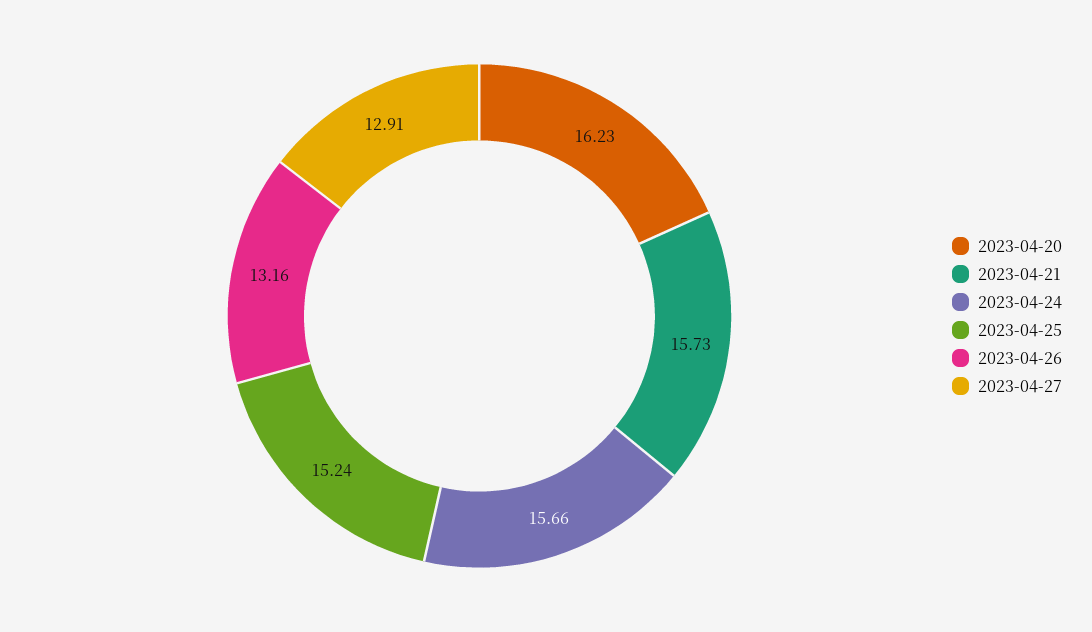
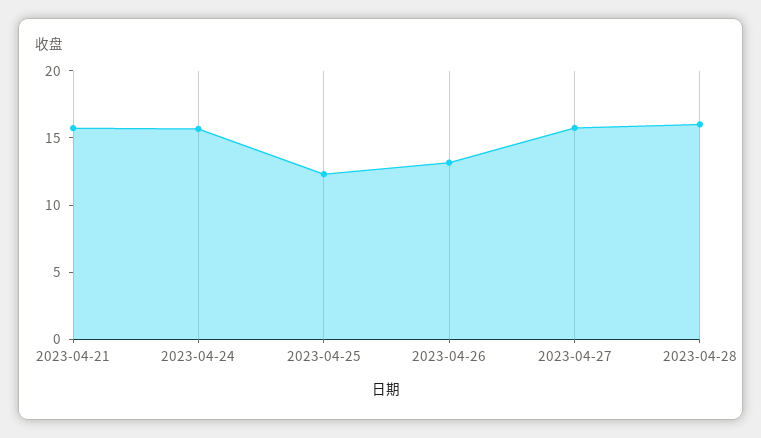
2023-04-20: 16.23 -> none
2023-04-25: 15.24 -> 12
2023-04-27: 12.91 -> 16
2023-04-28: none -> 16

